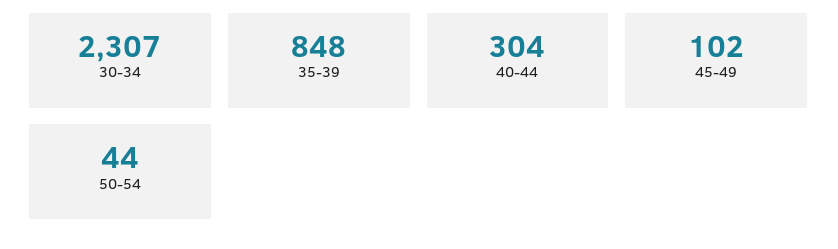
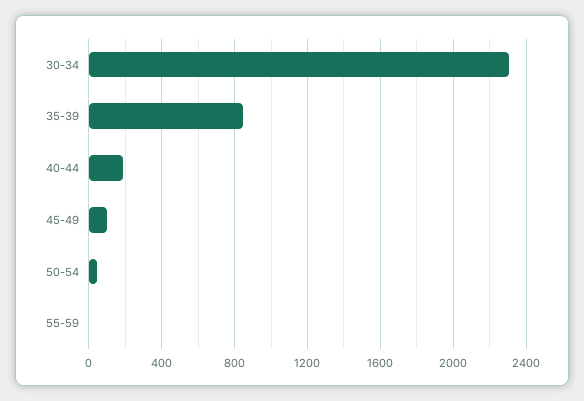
40-44: 304 -> 200
55-59: none -> 0

